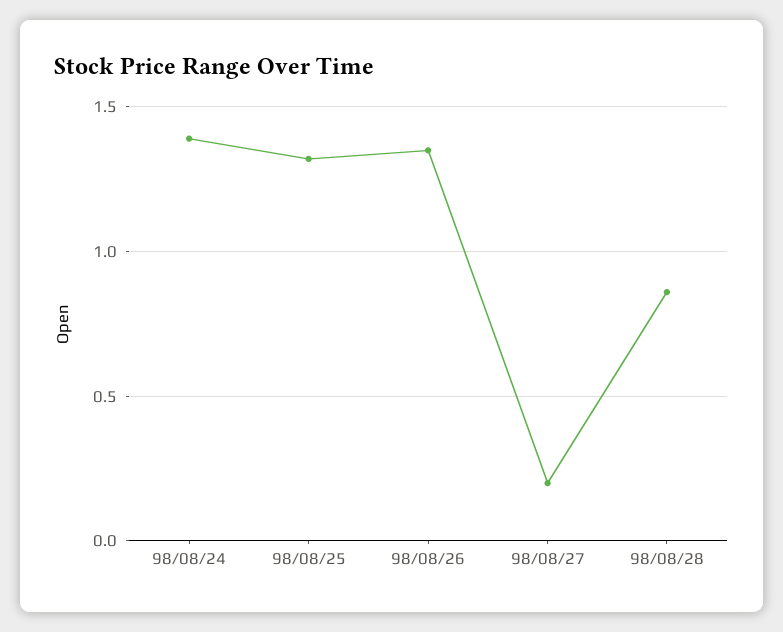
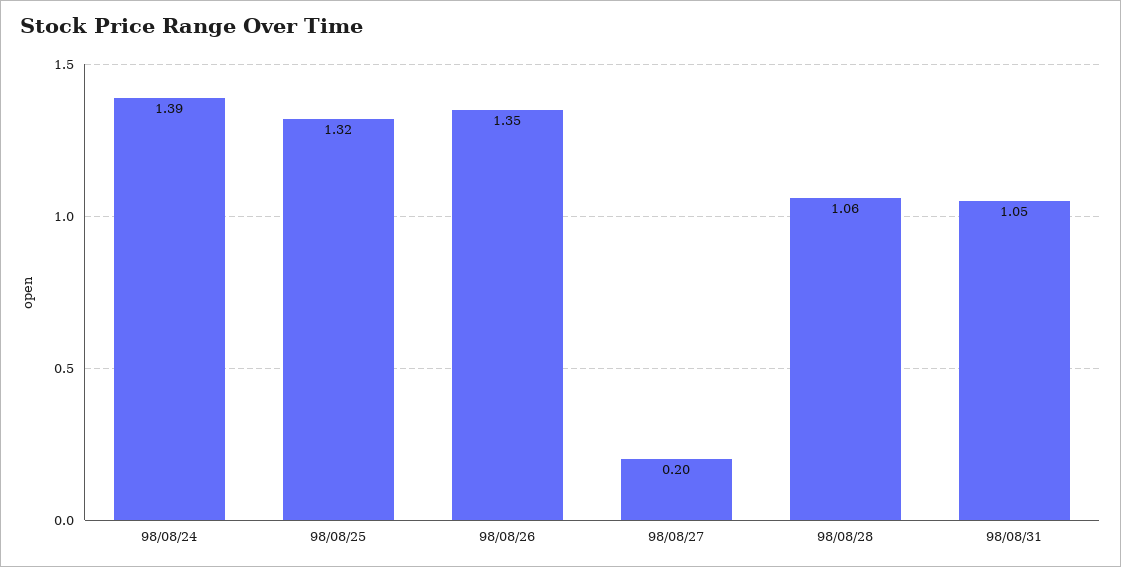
98/08/28: 0.85 -> 1.06
98/08/31: none -> 1.05

